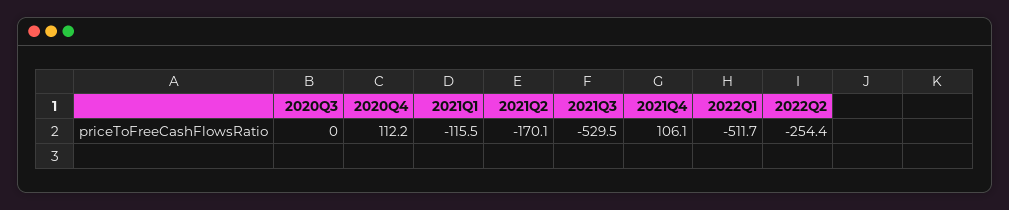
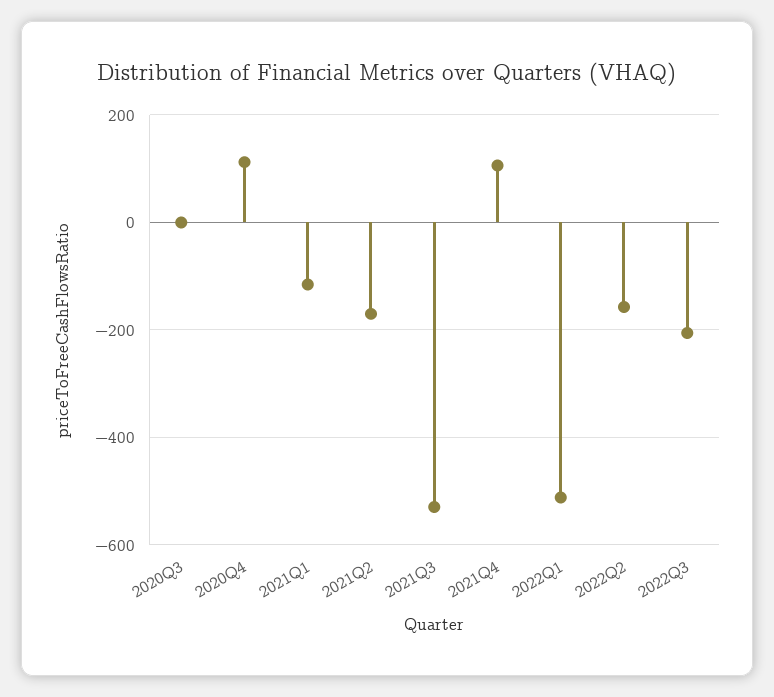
2022Q2: -254.4 -> -160
2022Q3: none -> -200

